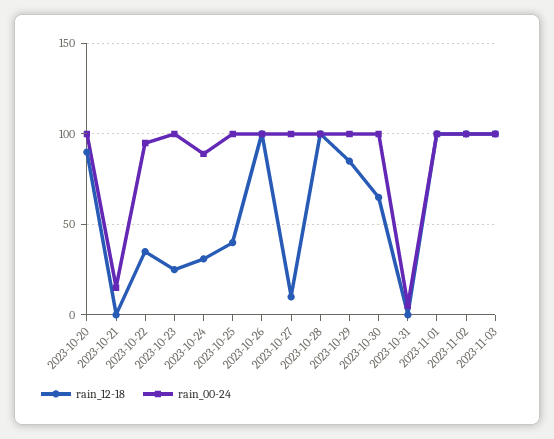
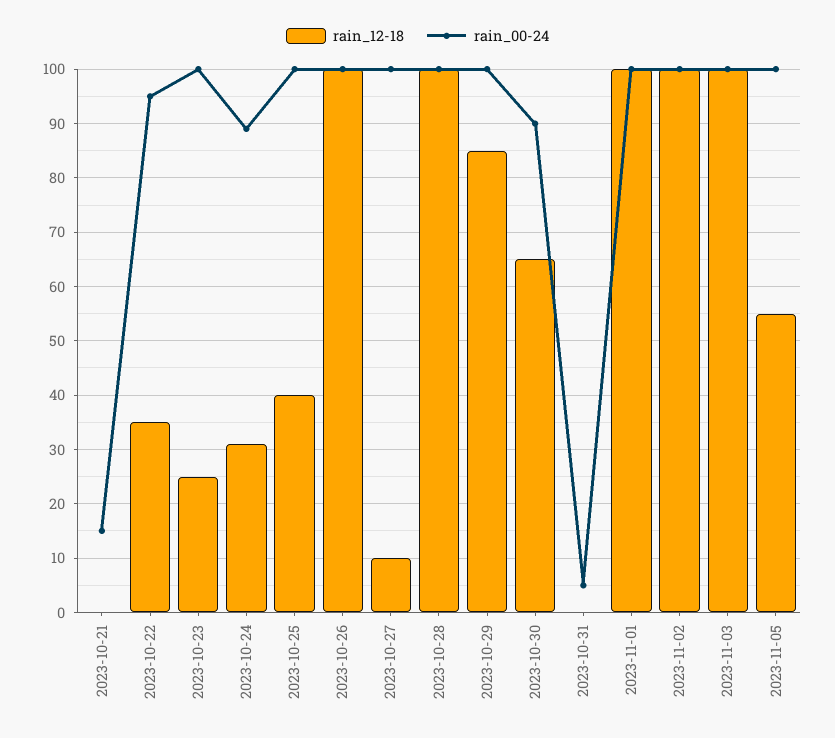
rain_12-18, 2023-10-20: 90 -> none
rain_00-24, 2023-10-20: 100 -> none
rain_00-24, 2023-10-30: 100 -> 90
rain_12-18, 2023-11-05: none -> 55
rain_00-24, 2023-11-05: none -> 100

